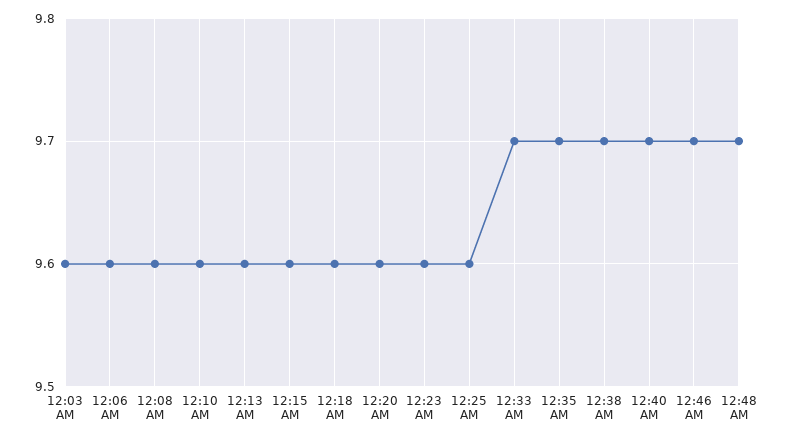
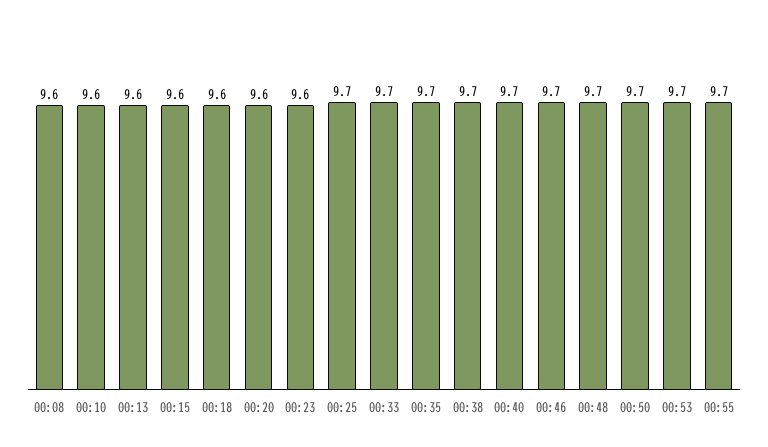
12:03 AM: 9.6 -> none
12:06 AM: 9.6 -> none
12:25 AM: 9.6 -> 9.7
00:50: none -> 9.7
00:53: none -> 9.7
00:55: none -> 9.7

